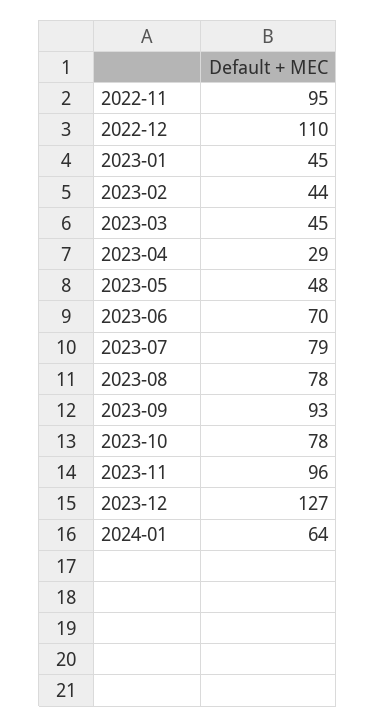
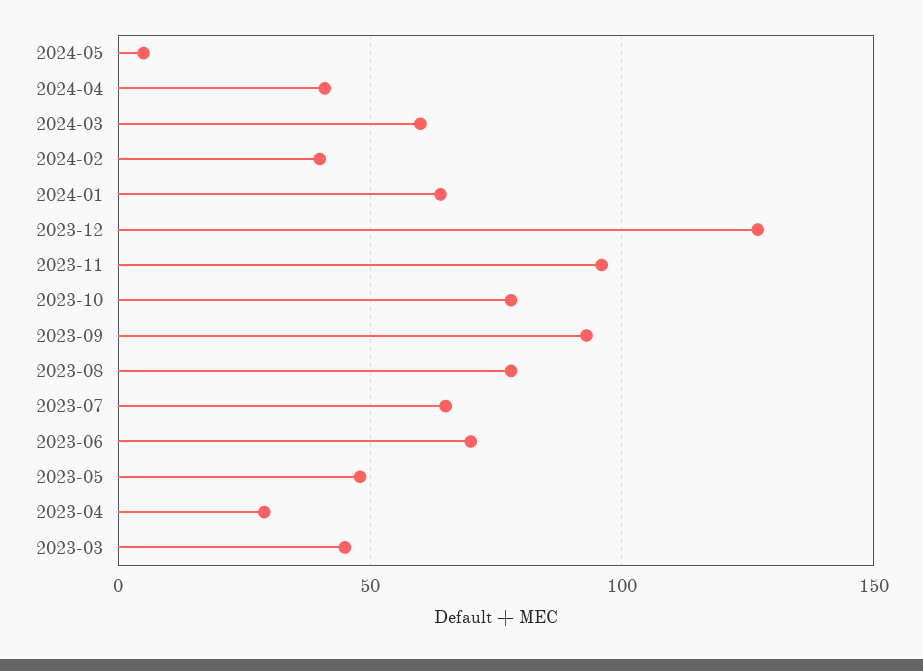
2022-11: 95 -> none
2022-12: 110 -> none
2023-01: 45 -> none
2023-02: 44 -> none
2023-07: 79 -> 65
2024-05: none -> 5
2024-04: none -> 40
2024-03: none -> 60
2024-02: none -> 40

